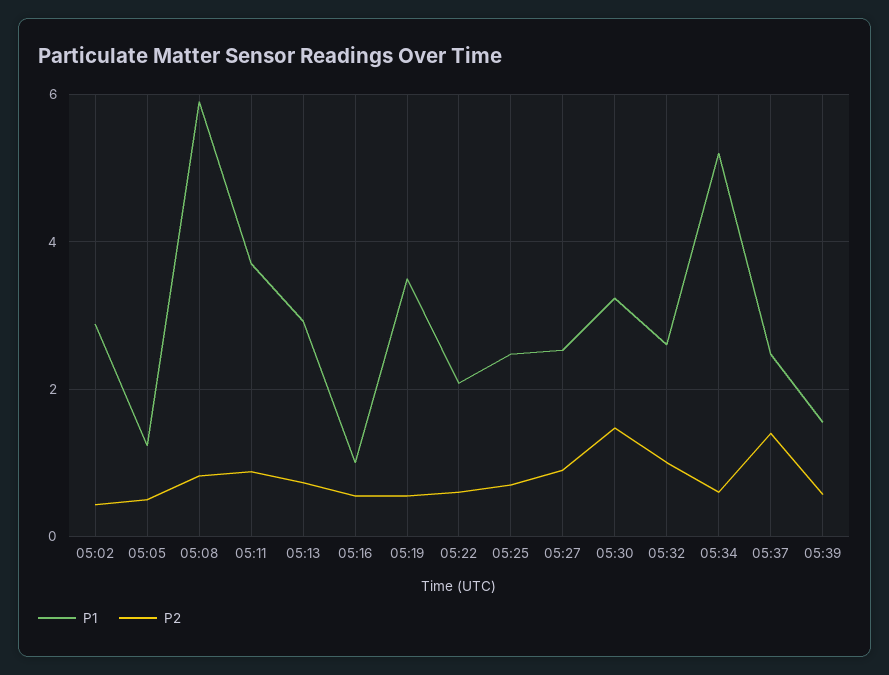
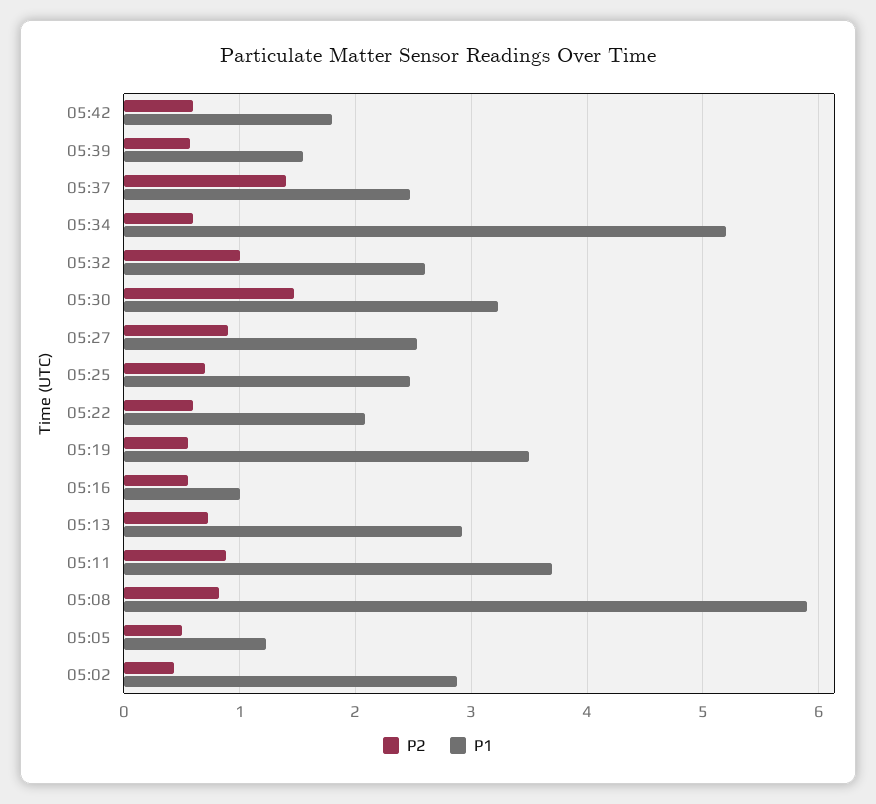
P2, 05:42: none -> 0.6
P1, 05:42: none -> 1.8

